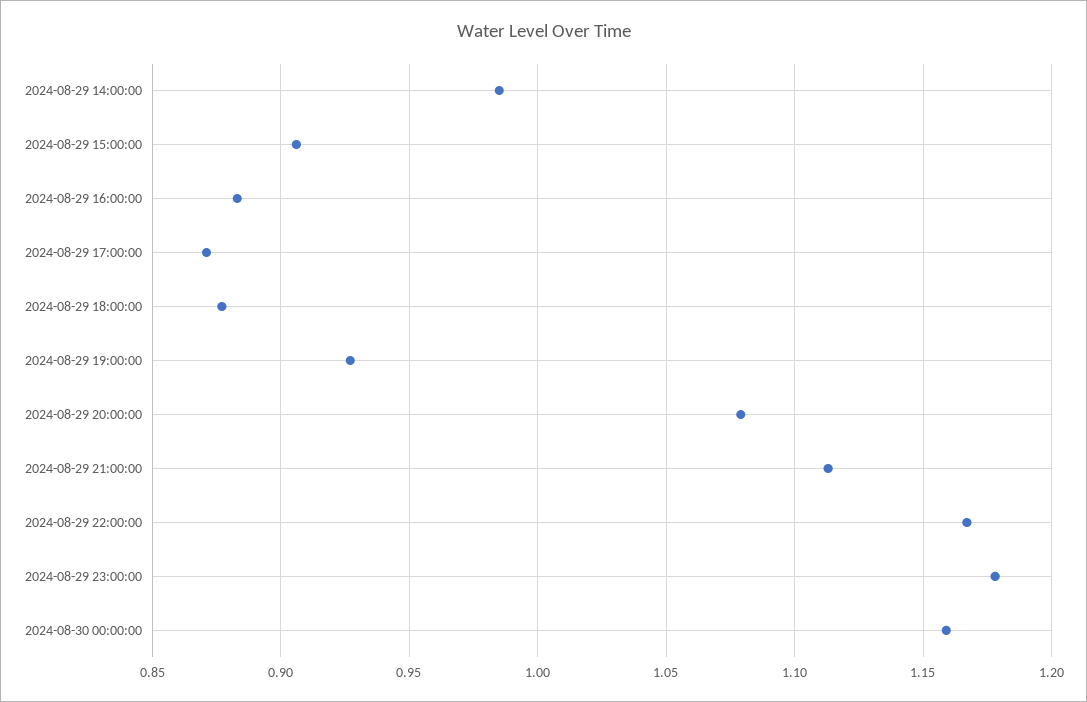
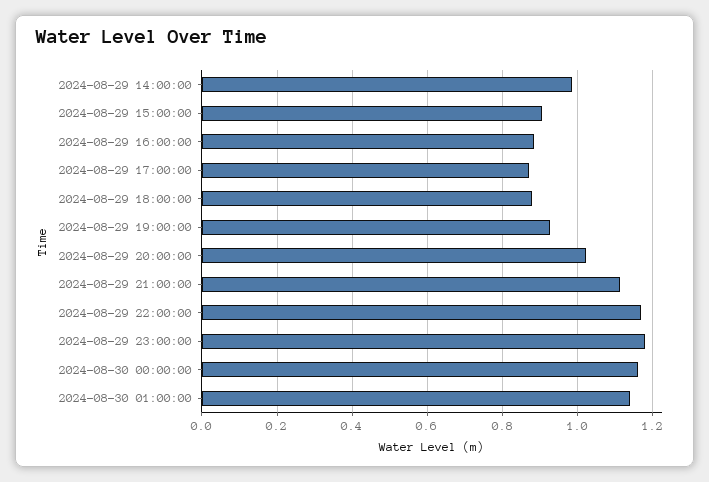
2024-08-29 20:00:00: 1.08 -> 1.02
2024-08-30 01:00:00: none -> 1.14

